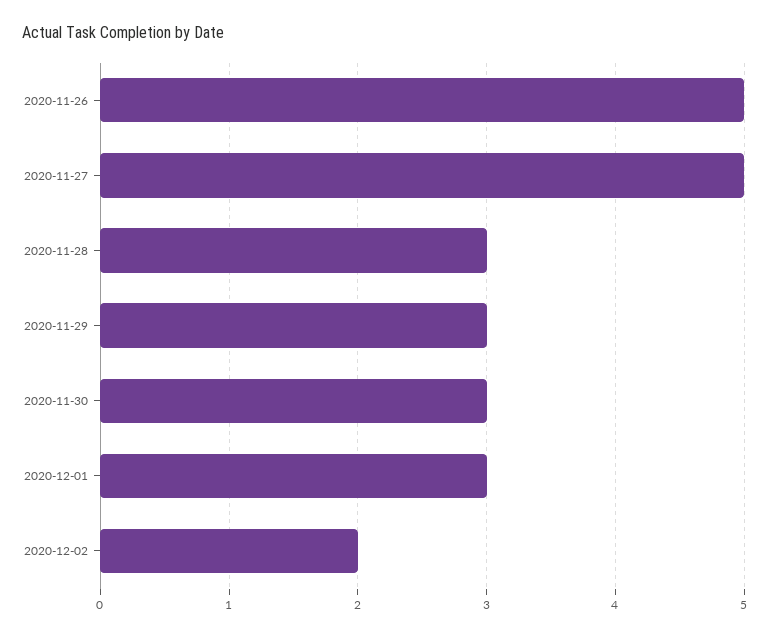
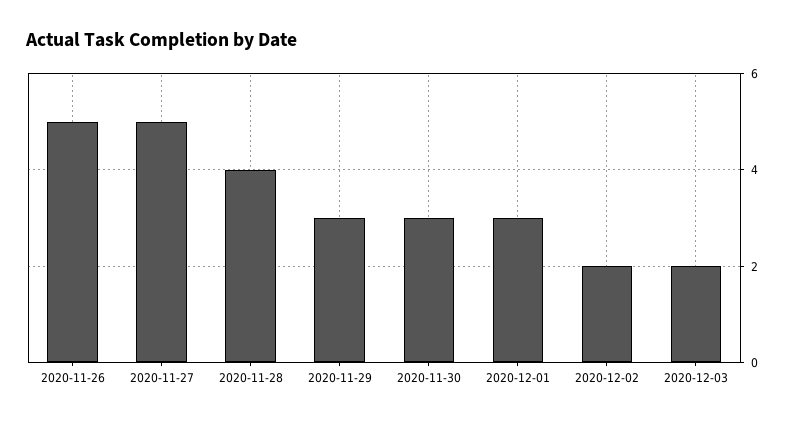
2020-11-28: 3 -> 4
2020-12-03: none -> 2

